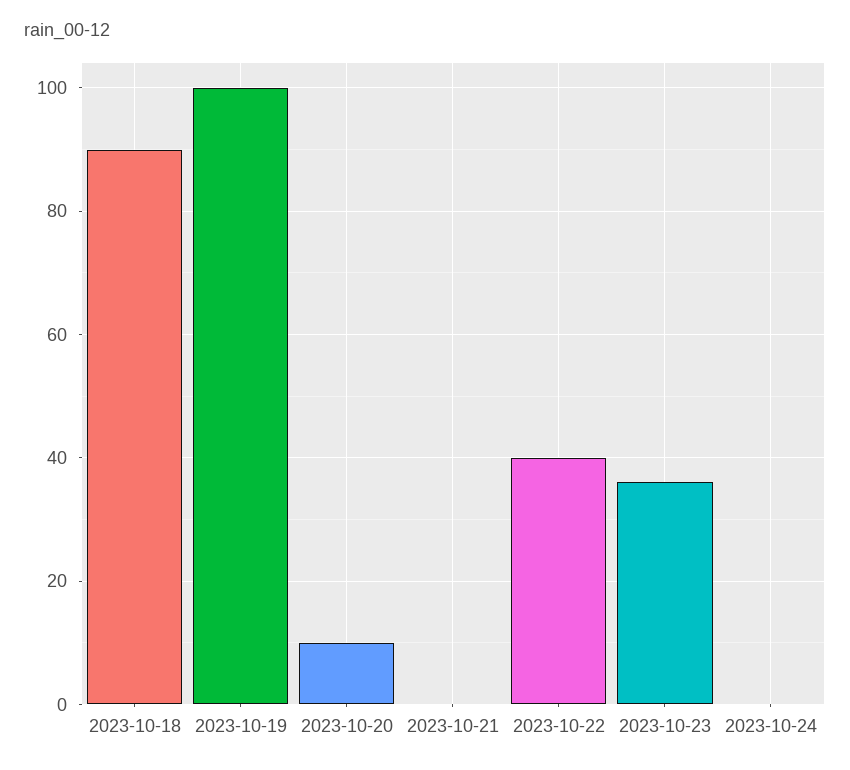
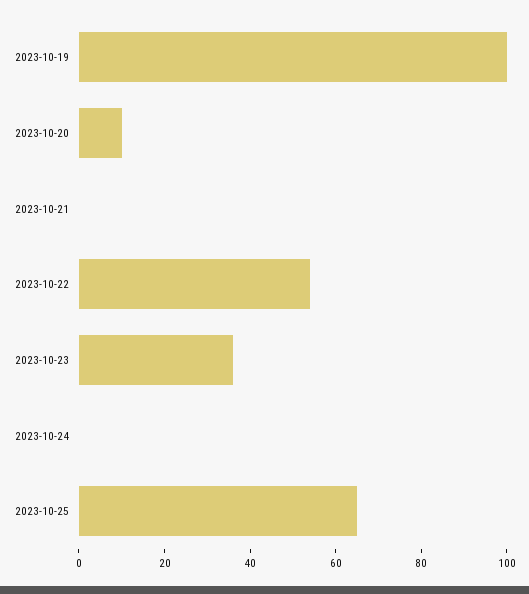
2023-10-18: 90 -> none
2023-10-22: 40 -> 55
2023-10-25: none -> 65

